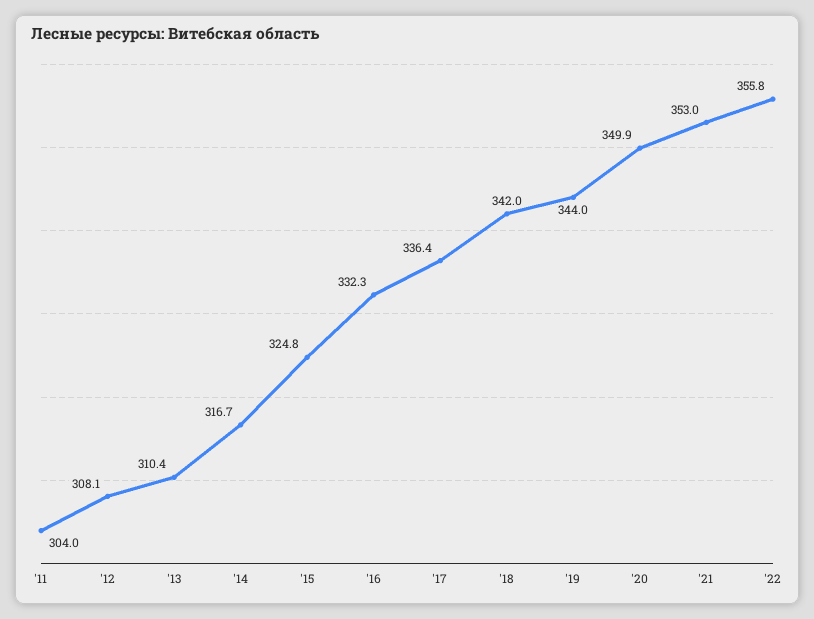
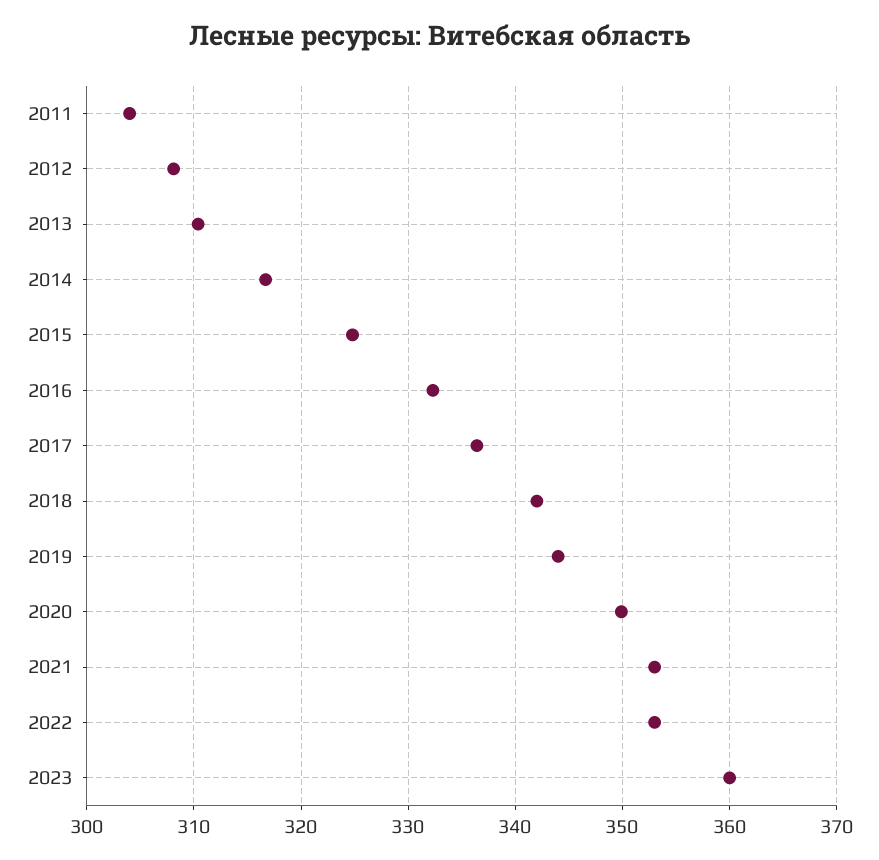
'22: 355.8 -> 353
2023: none -> 360

